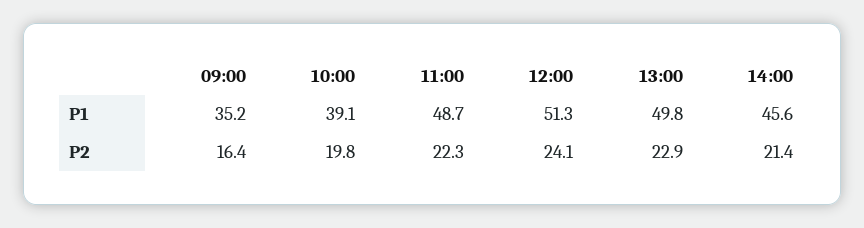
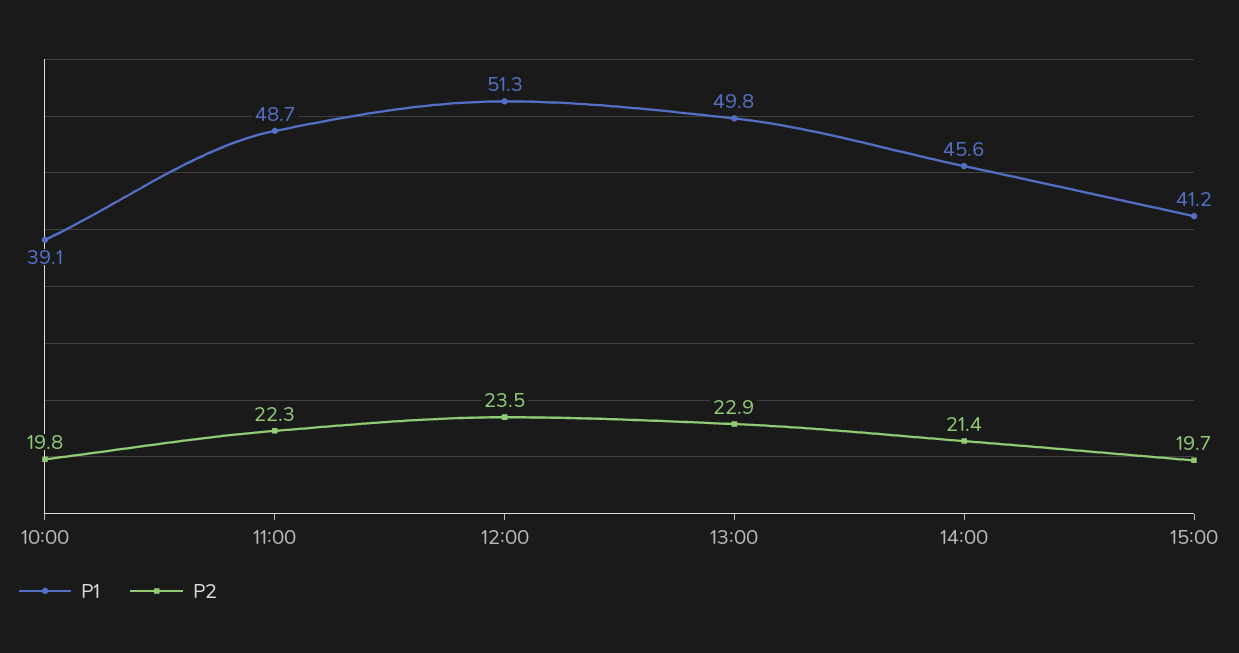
P1, 09:00: 35.2 -> none
P2, 09:00: 16.4 -> none
P2, 12:00: 24.1 -> 23.5
P1, 15:00: none -> 41.2
P2, 15:00: none -> 19.7

